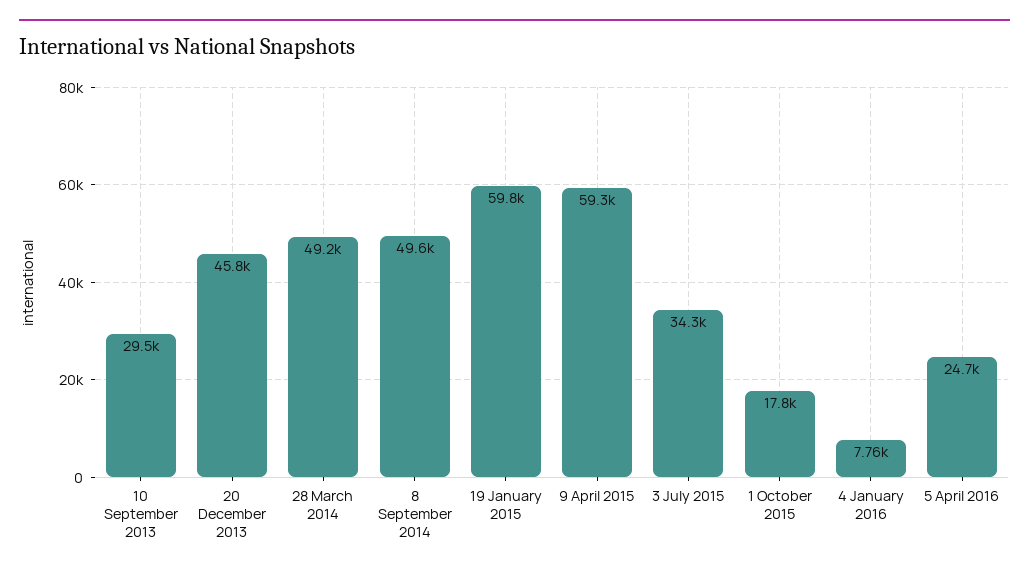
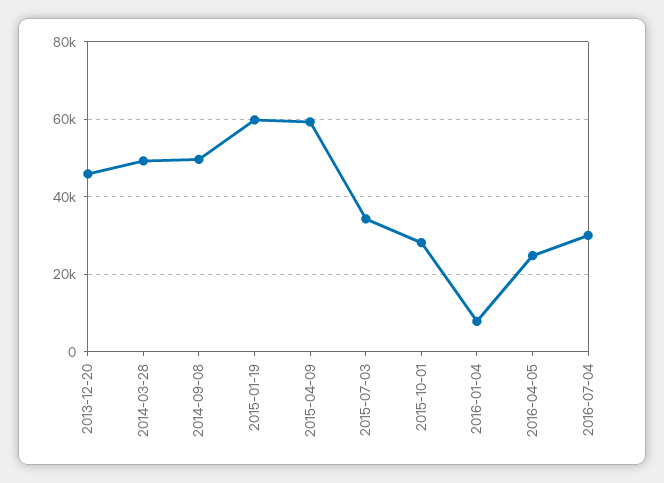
10 September 2013: 29500 -> none
1 October 2015: 17800 -> 28000
2016-07-04: none -> 30000

